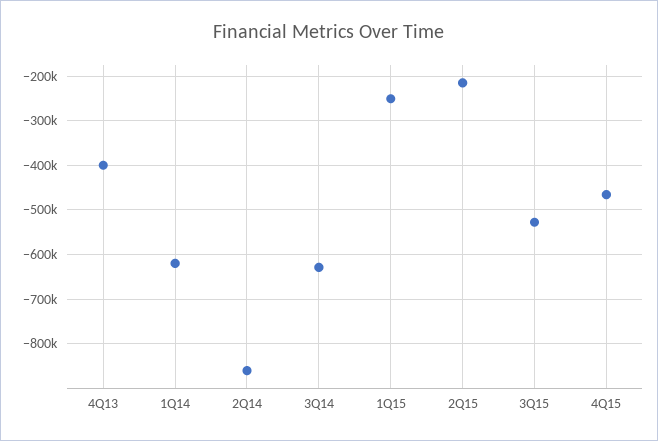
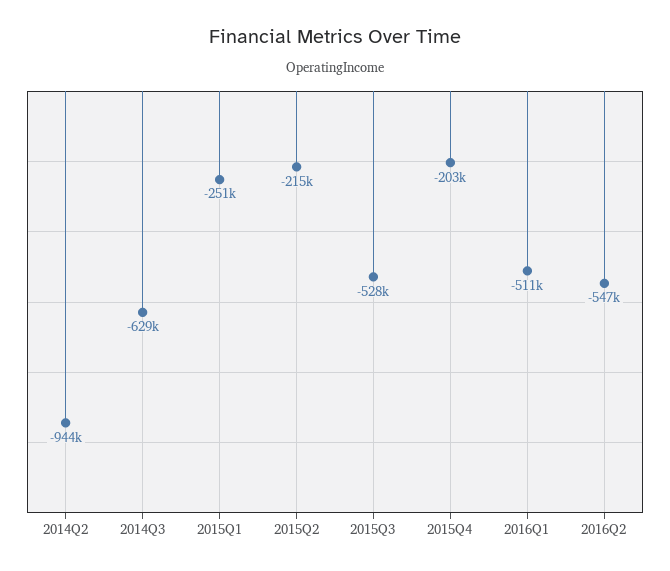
4Q13: -400000 -> none
1Q14: -620000 -> none
2Q14: -860000 -> -944000
4Q15: -460000 -> -203000
2016Q1: none -> -511000
2016Q2: none -> -547000

